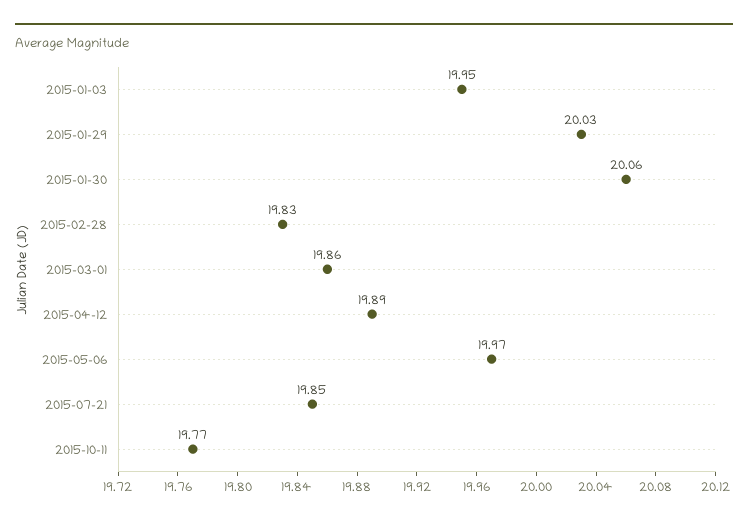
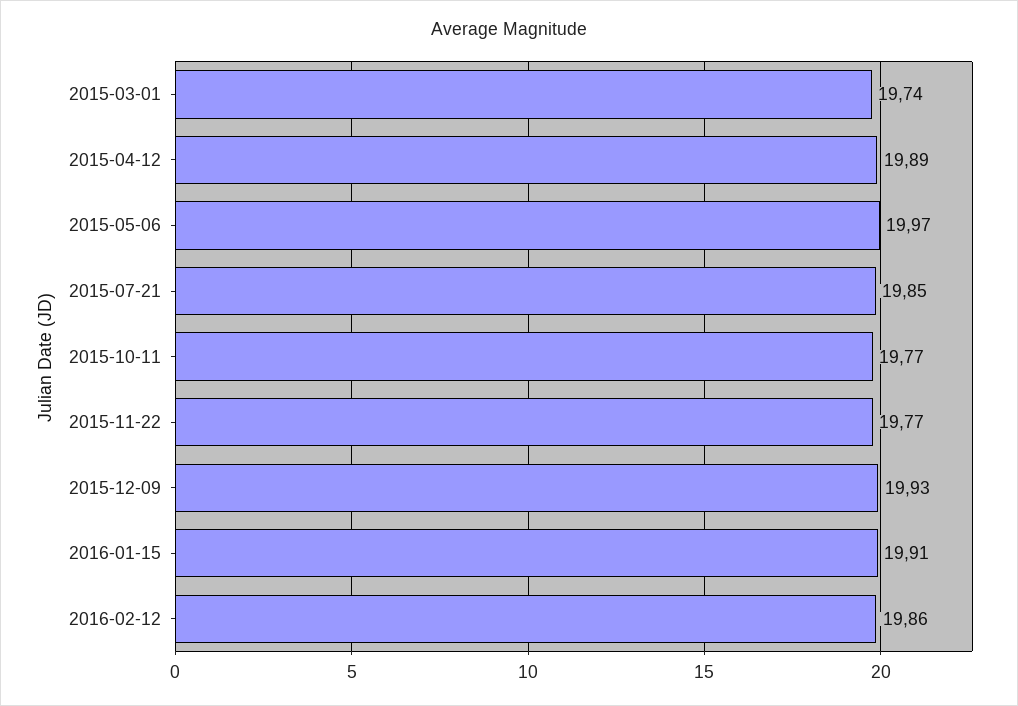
2015-01-03: 19.95 -> none
2015-01-29: 20.03 -> none
2015-01-30: 20.06 -> none
2015-02-28: 19.83 -> none
2015-03-01: 19.86 -> 19.74
2015-11-22: none -> 19.77
2015-12-09: none -> 19.93
2016-01-15: none -> 19.91
2016-02-12: none -> 19.86

